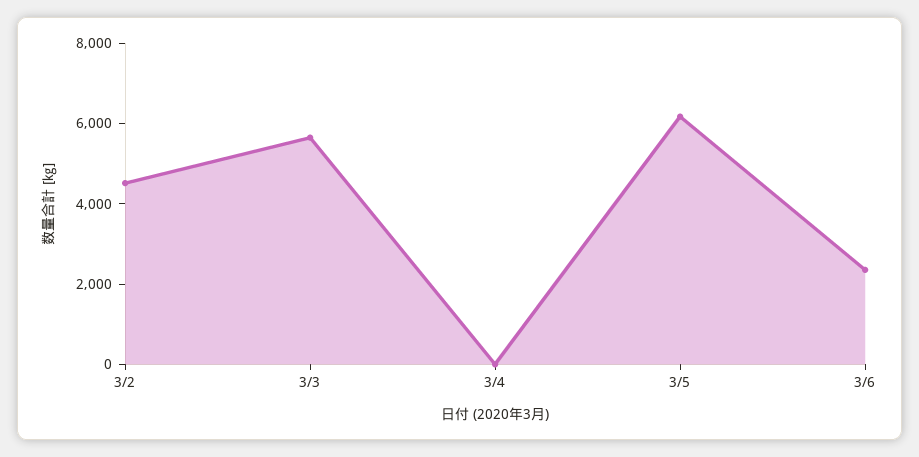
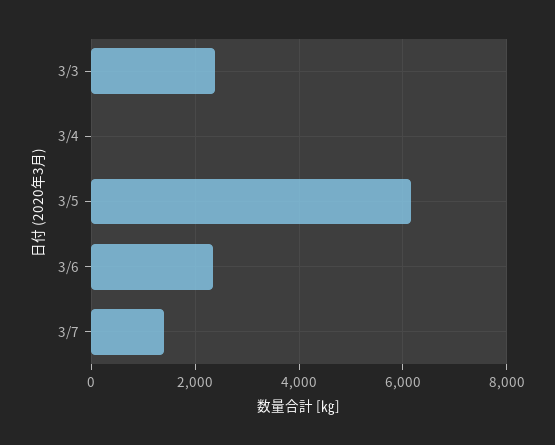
3/2: 4500 -> none
3/3: 5500 -> 2400
3/7: none -> 1400

